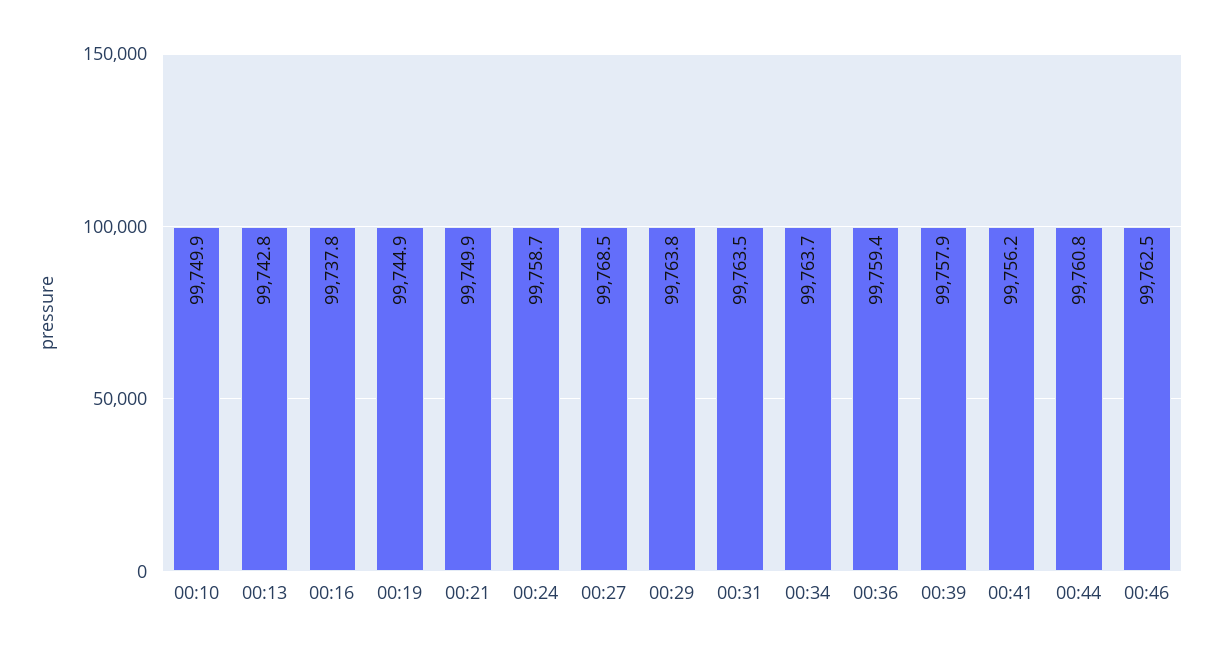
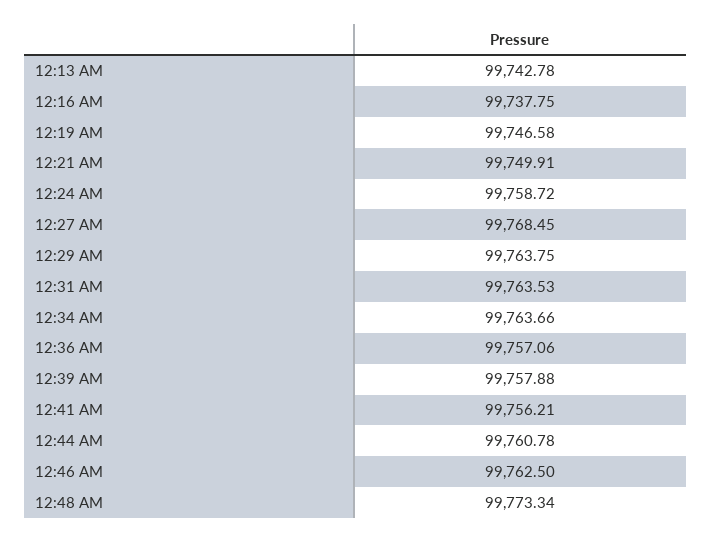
00:10: 99749.9 -> none
00:19: 99744.9 -> 99746.58
00:36: 99759.4 -> 99757.06
12:48 AM: none -> 99773.34

